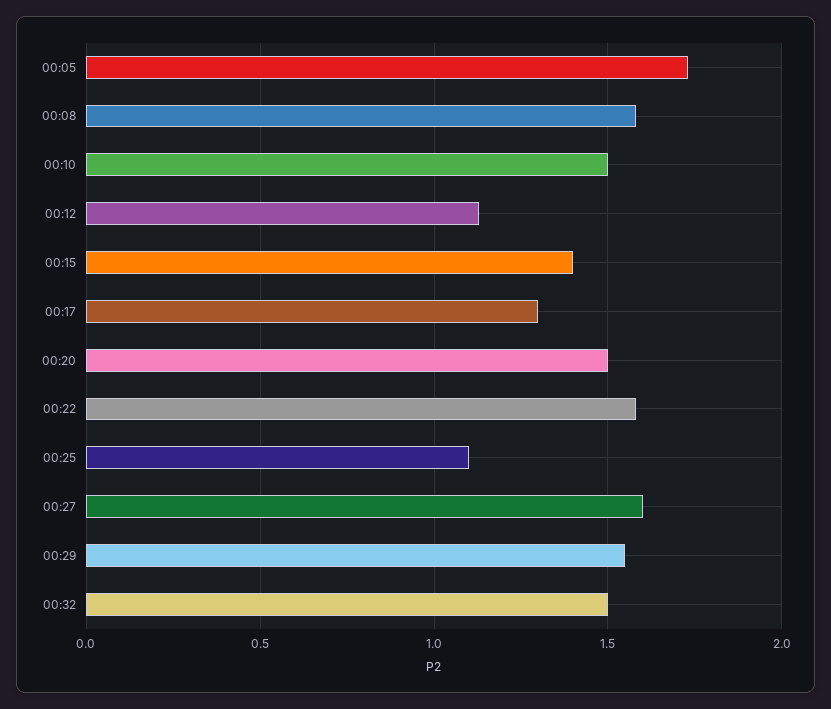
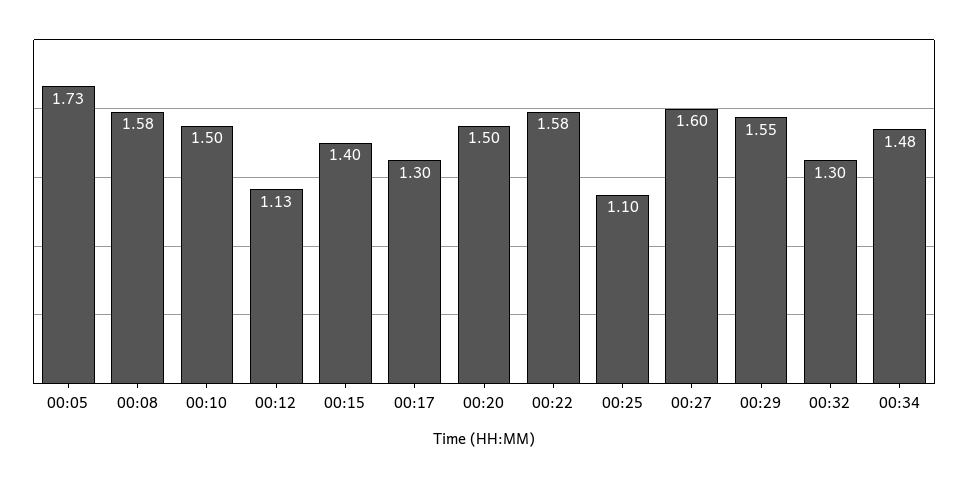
00:32: 1.5 -> 1.3
00:34: none -> 1.48

